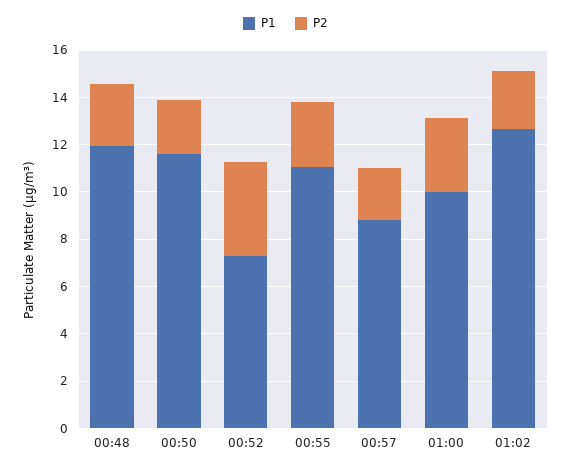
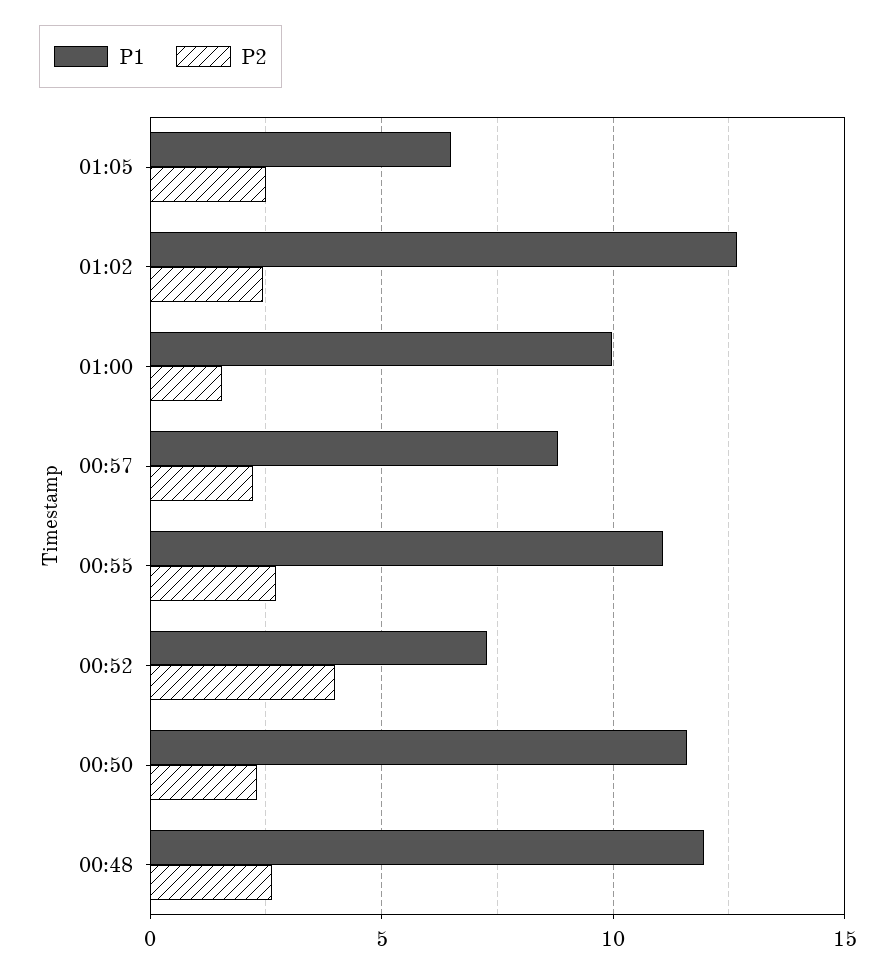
P2, 01:00: 3 -> 1.5
P1, 01:05: none -> 6.5
P2, 01:05: none -> 2.5

